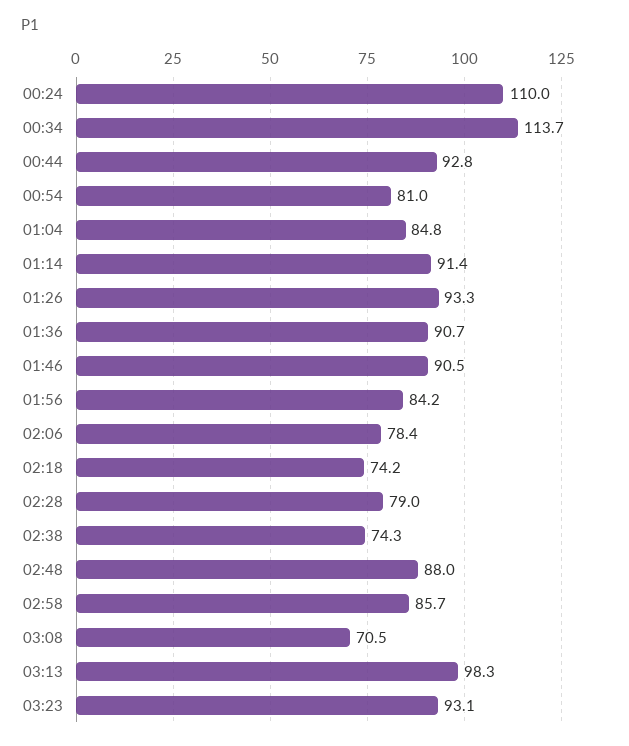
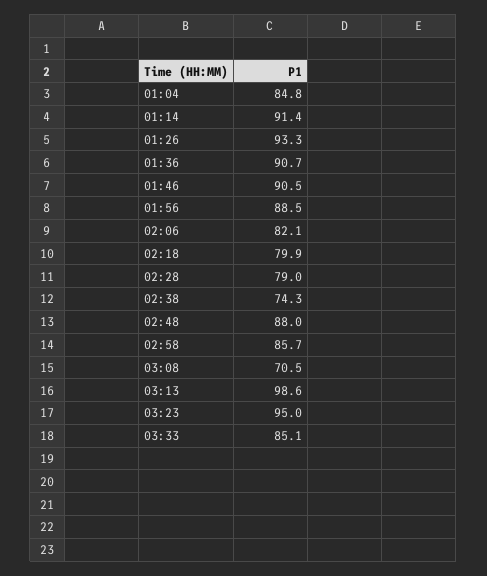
00:24: 110 -> none
00:34: 113.7 -> none
00:44: 92.8 -> none
00:54: 81 -> none
01:56: 84.2 -> 88.5
02:06: 78.4 -> 82.1
02:18: 74.2 -> 79.9
03:13: 98.3 -> 98.6
03:23: 93.1 -> 95
03:33: none -> 85.1

